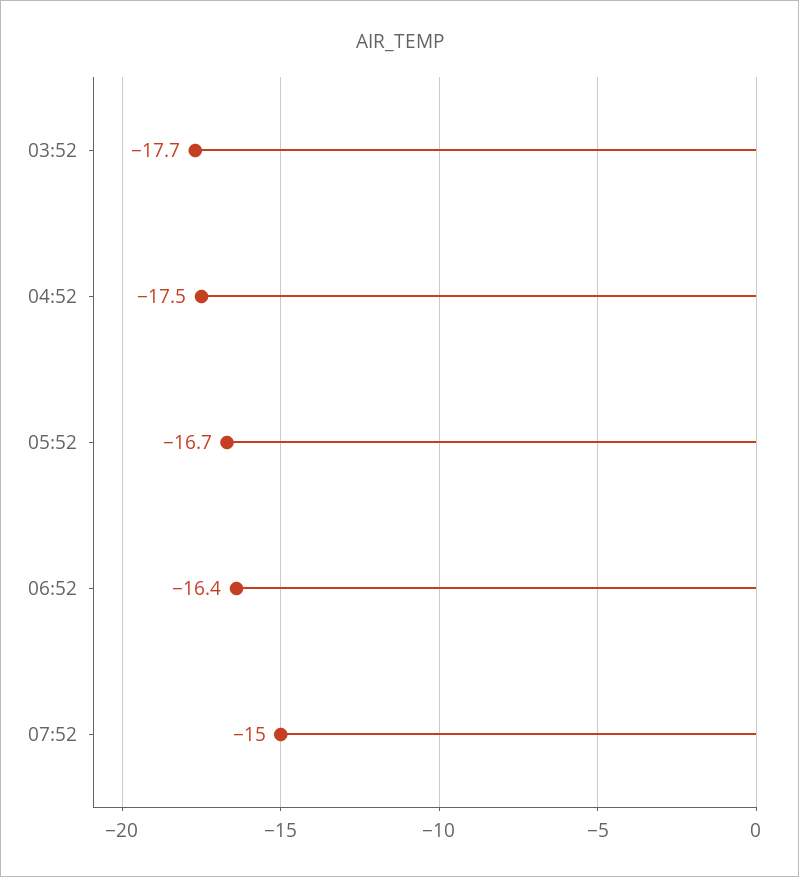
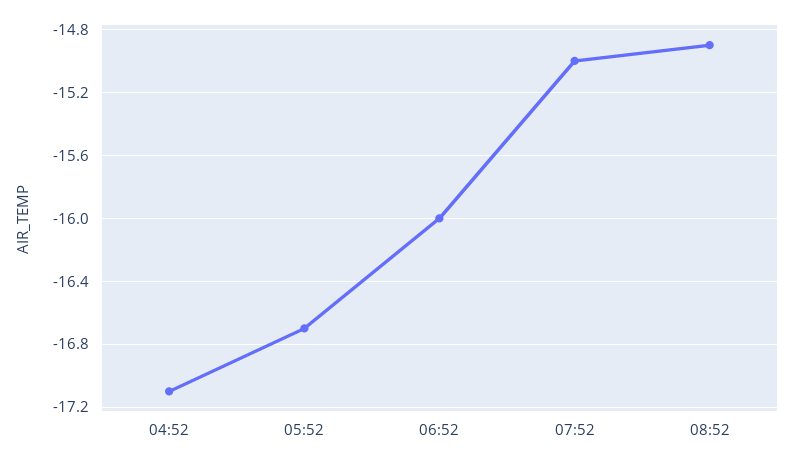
03:52: -17.7 -> none
04:52: -17.5 -> -17.1
06:52: -16.4 -> -16
08:52: none -> -14.9

